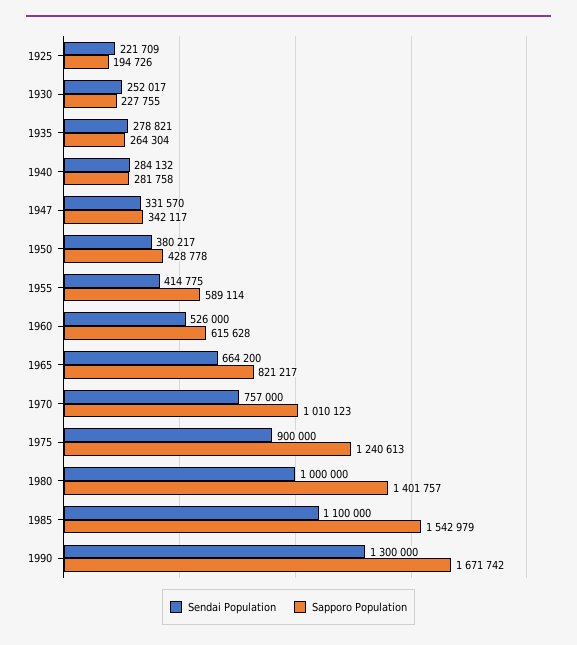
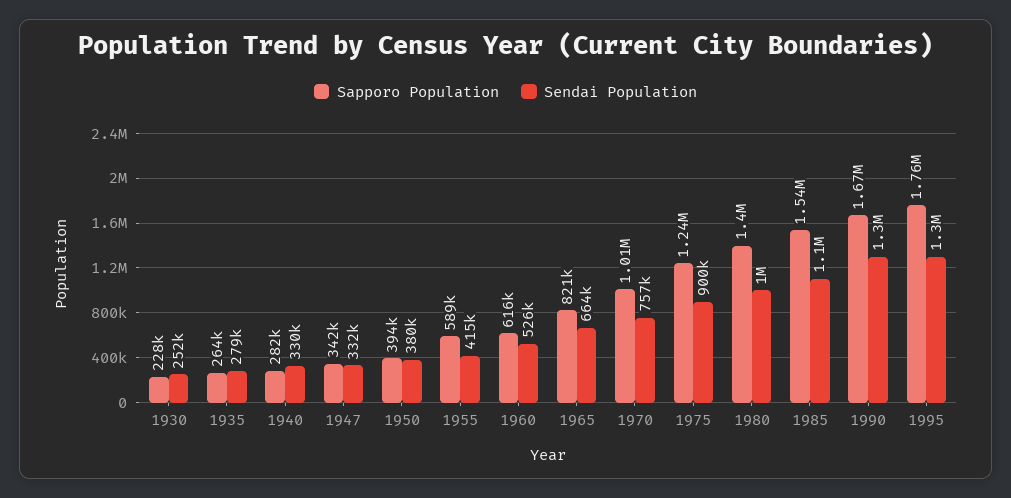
Sendai Population, 1925: 221709 -> none
Sapporo Population, 1925: 194726 -> none
Sendai Population, 1940: 284132 -> 330000
Sapporo Population, 1950: 428778 -> 394000
Sapporo Population, 1995: none -> 1760000
Sendai Population, 1995: none -> 1300000

